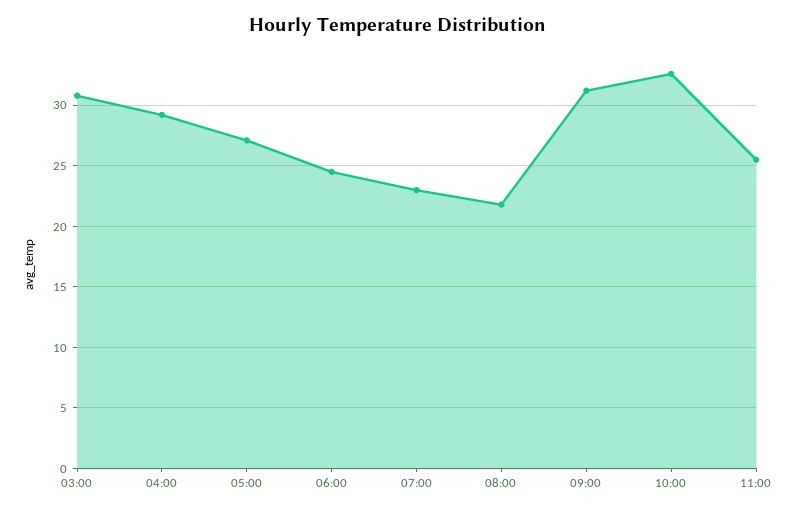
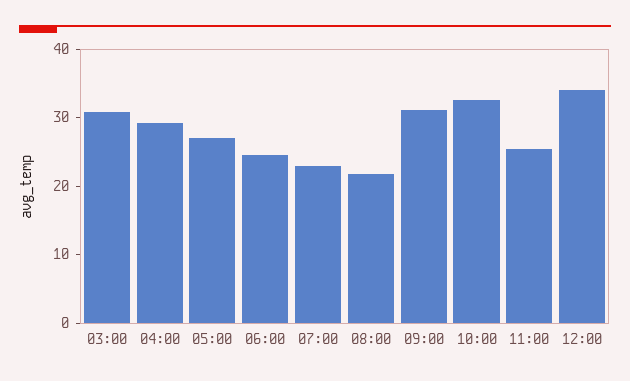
12:00: none -> 34

